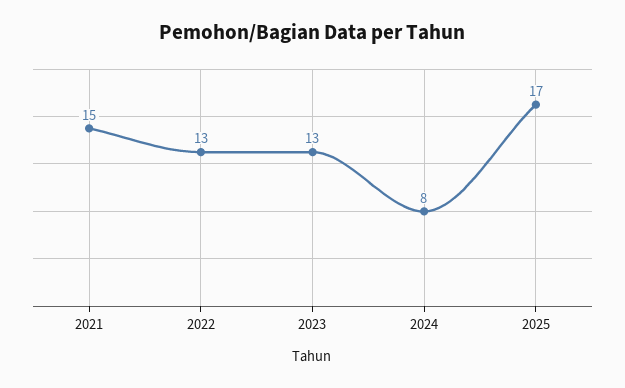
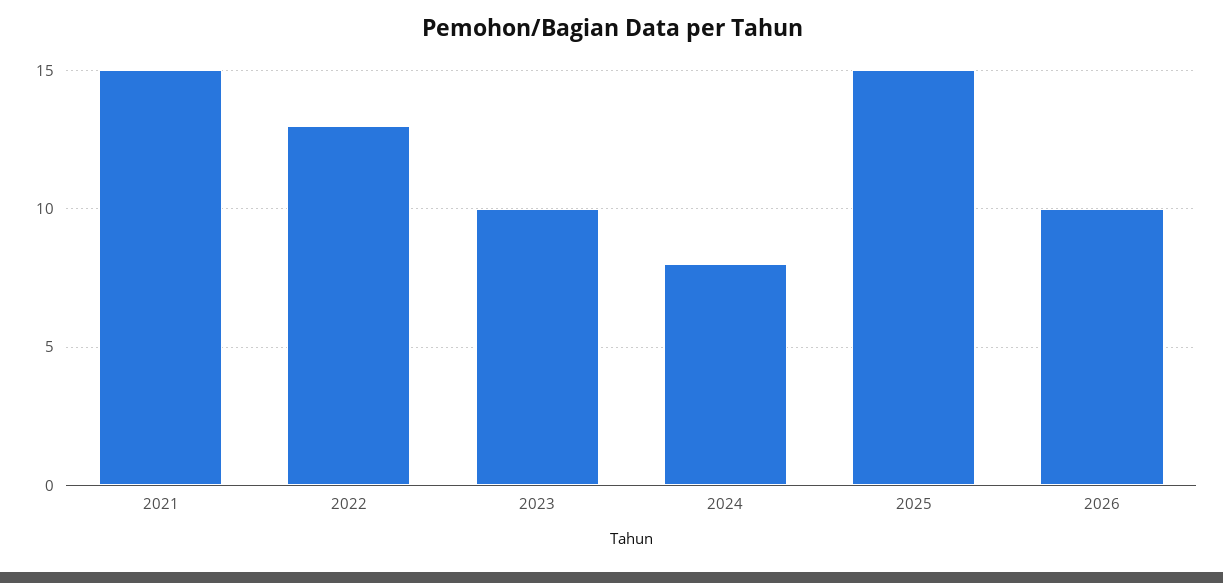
2023: 13 -> 10
2025: 17 -> 15
2026: none -> 10

